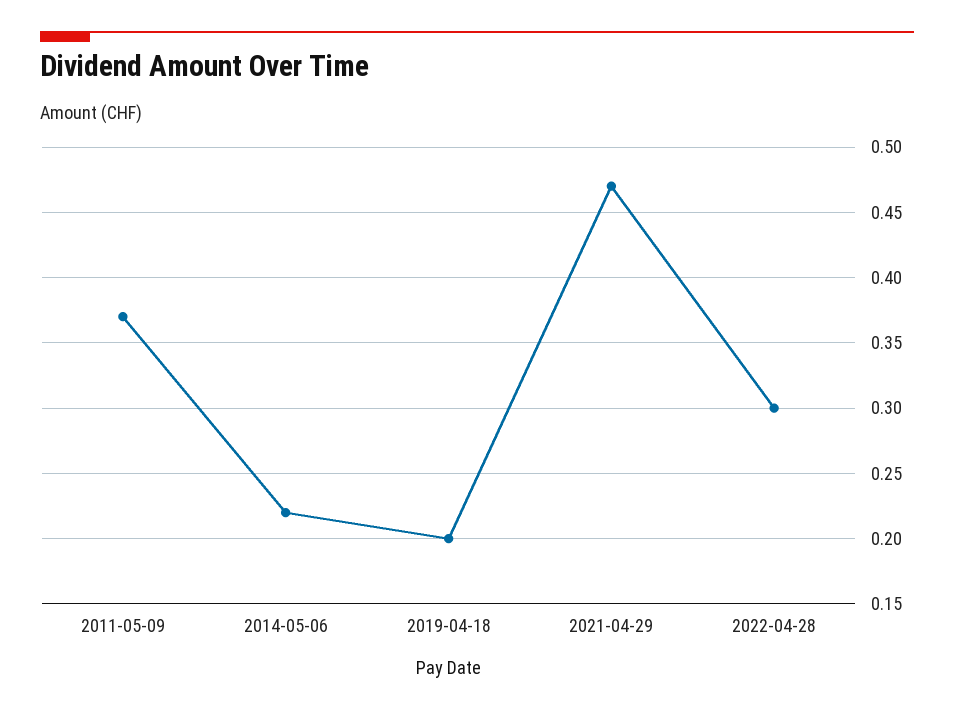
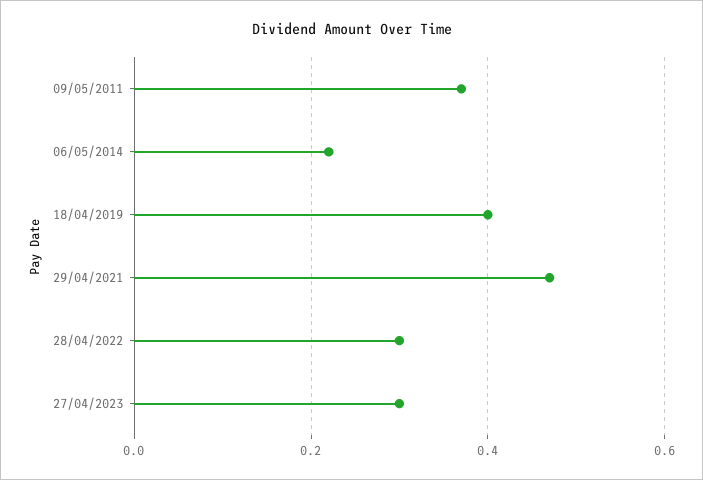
2019-04-18: 0.2 -> 0.4
27/04/2023: none -> 0.3

